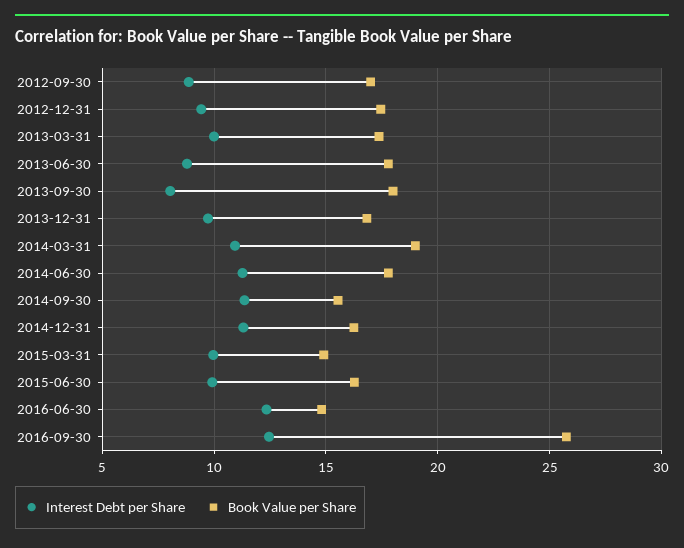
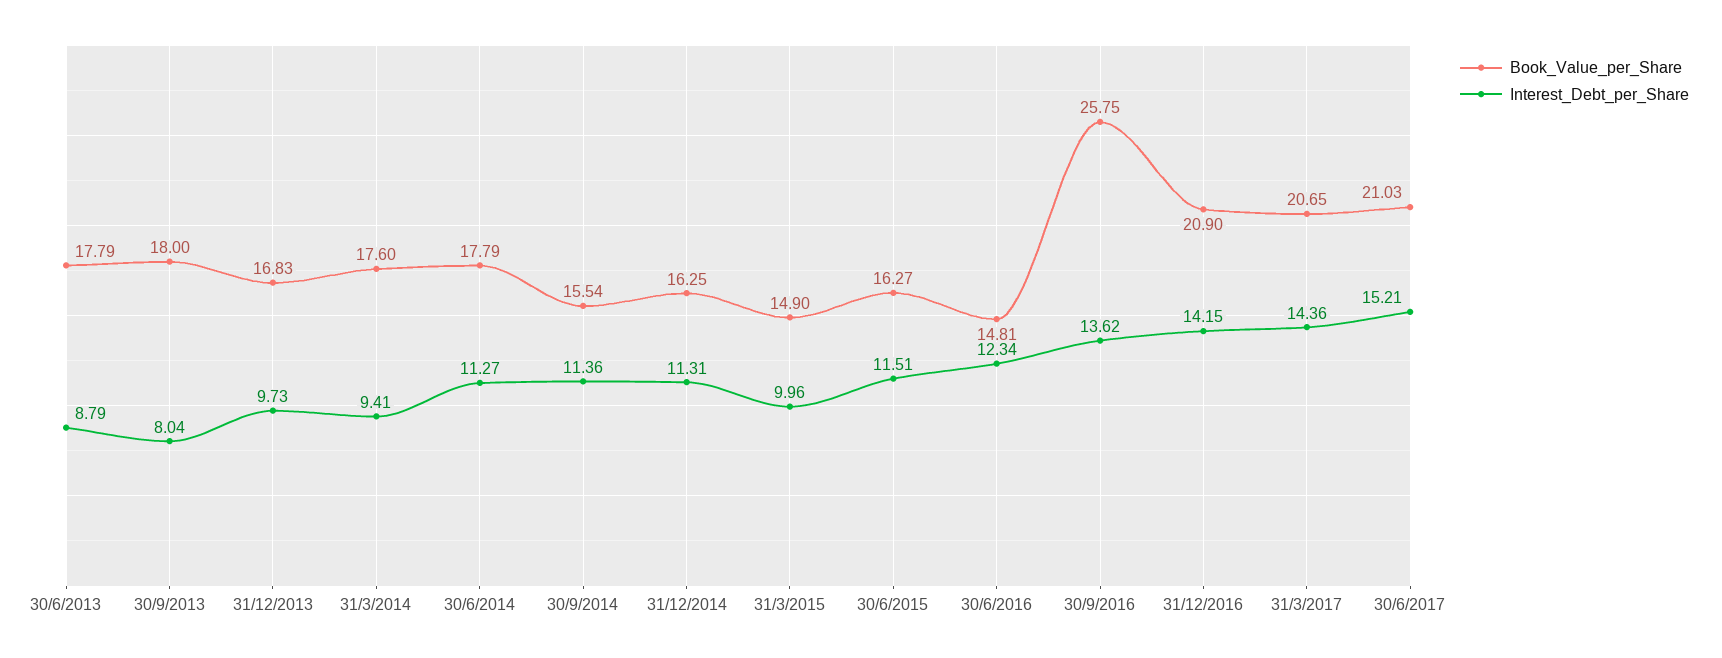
Interest Debt per Share, 2012-09-30: 9 -> none
Book Value per Share, 2012-09-30: 17 -> none
Interest Debt per Share, 2012-12-31: 9.5 -> none
Book Value per Share, 2012-12-31: 17.5 -> none
Interest Debt per Share, 2013-03-31: 10 -> none
Book Value per Share, 2013-03-31: 17.5 -> none
Interest Debt per Share, 2014-03-31: 11 -> 9.41
Book Value per Share, 2014-03-31: 19 -> 17.6
Interest Debt per Share, 2015-06-30: 10 -> 11.51
Interest Debt per Share, 2016-09-30: 12.5 -> 13.62
Book Value per Share, 31/12/2016: none -> 20.9
Interest Debt per Share, 31/12/2016: none -> 14.15
Book Value per Share, 31/3/2017: none -> 20.65
Interest Debt per Share, 31/3/2017: none -> 14.36
Book Value per Share, 30/6/2017: none -> 21.03
Interest Debt per Share, 30/6/2017: none -> 15.21

